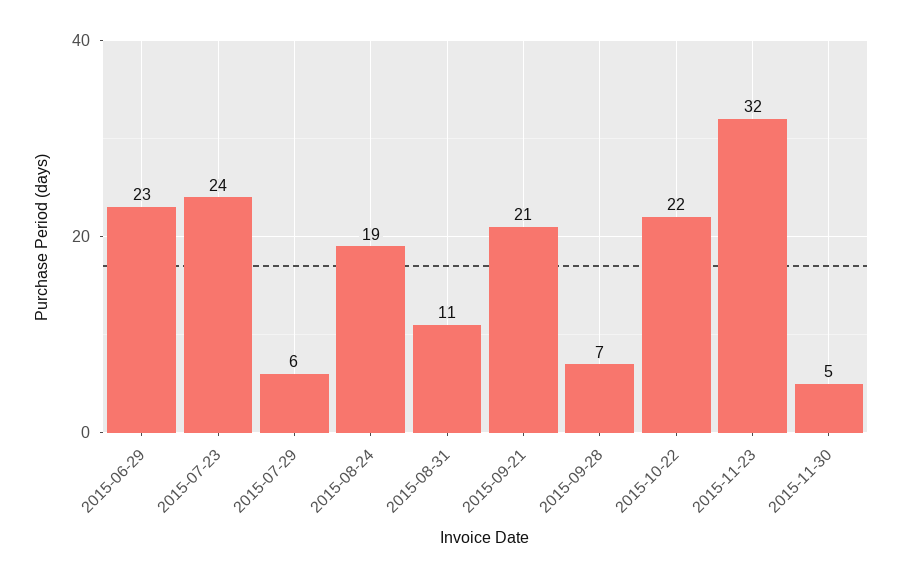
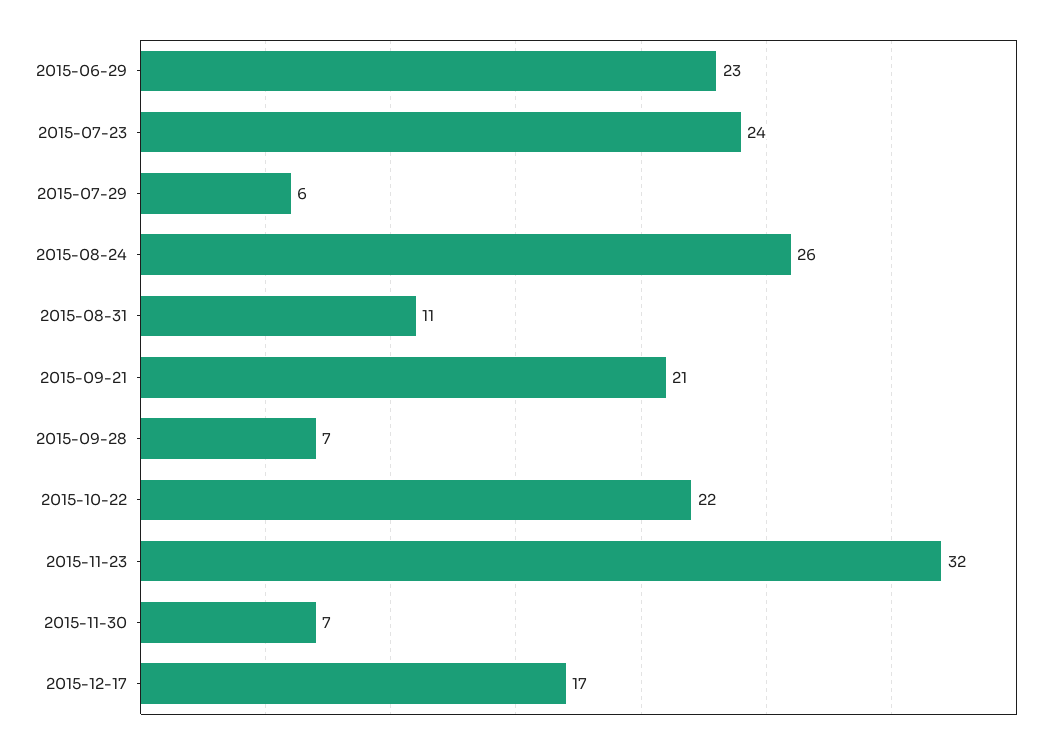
2015-08-24: 19 -> 26
2015-11-30: 5 -> 7
2015-12-17: none -> 17

